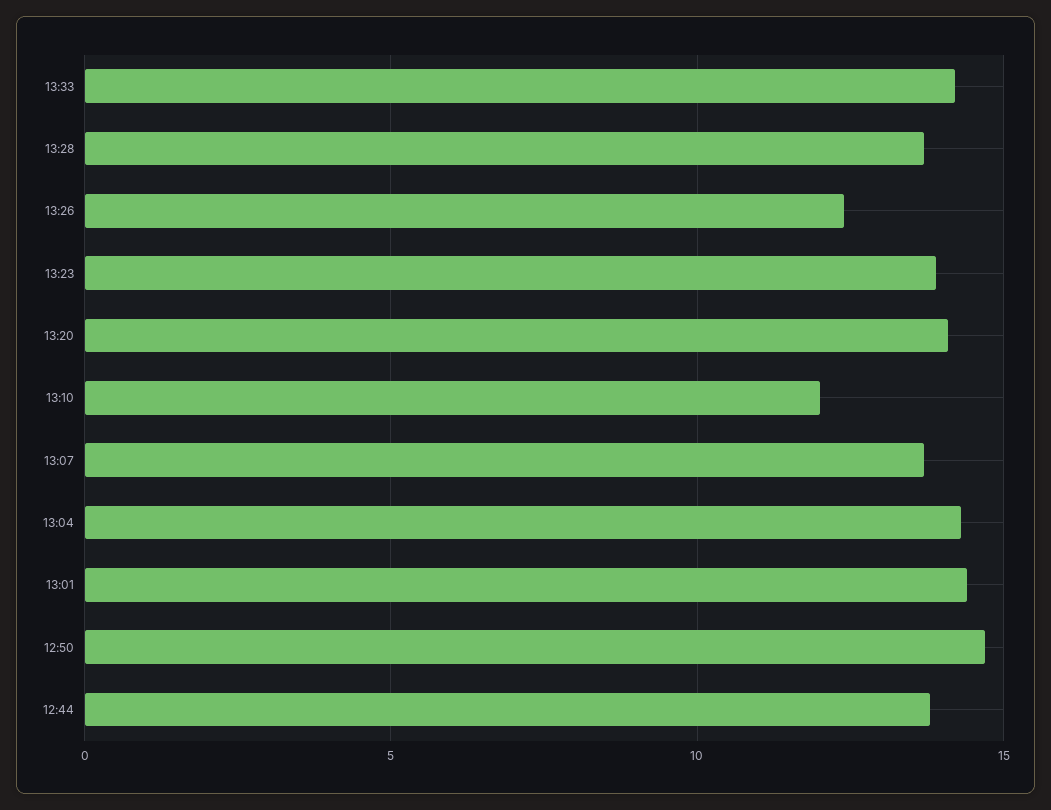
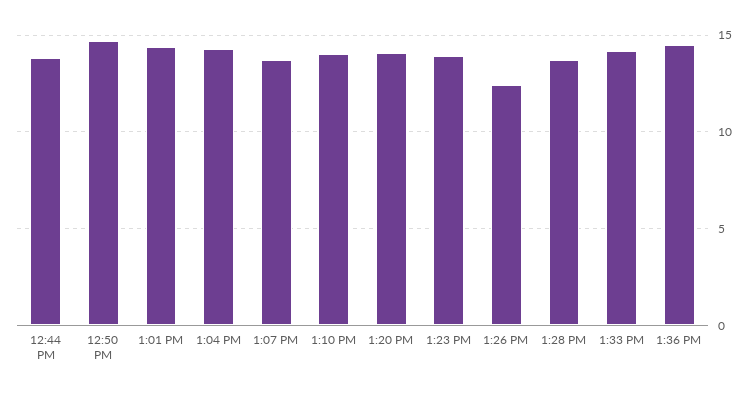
13:10: 12 -> 14
1:36 PM: none -> 14.5

